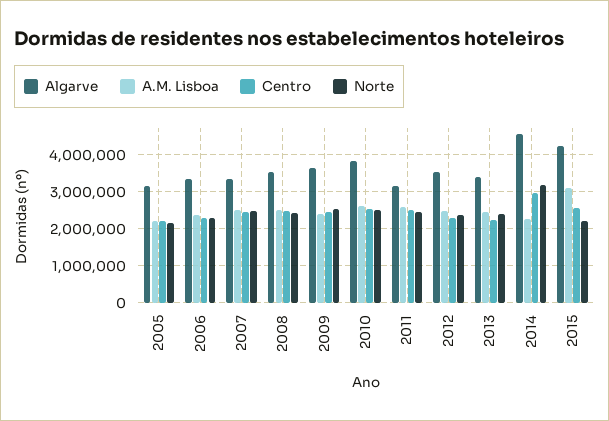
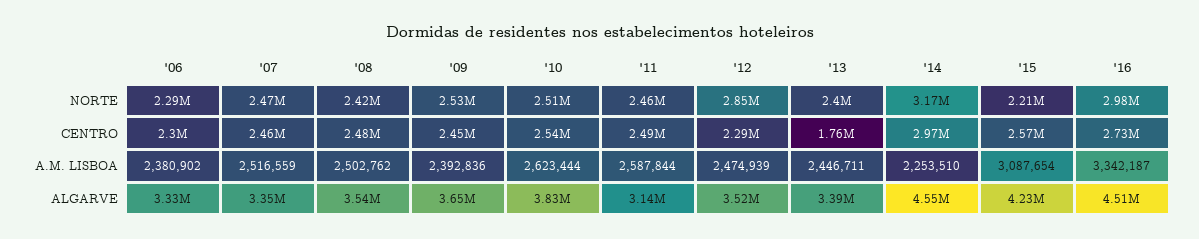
Algarve, 2005: 3200000 -> none
A.M. Lisboa, 2005: 2200000 -> none
Centro, 2005: 2200000 -> none
Norte, 2005: 2200000 -> none
Norte, 2012: 2400000 -> 2850000
Centro, 2013: 2200000 -> 1760000
Norte, '16: none -> 2980000
Centro, '16: none -> 2730000
A.M. Lisboa, '16: none -> 3342187
Algarve, '16: none -> 4510000

